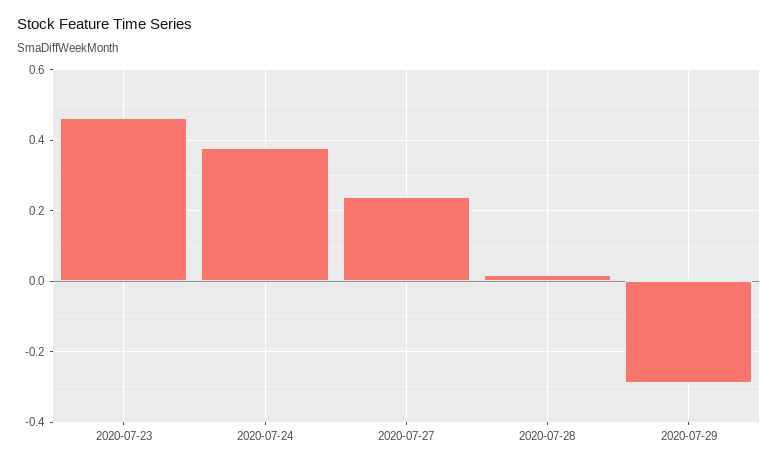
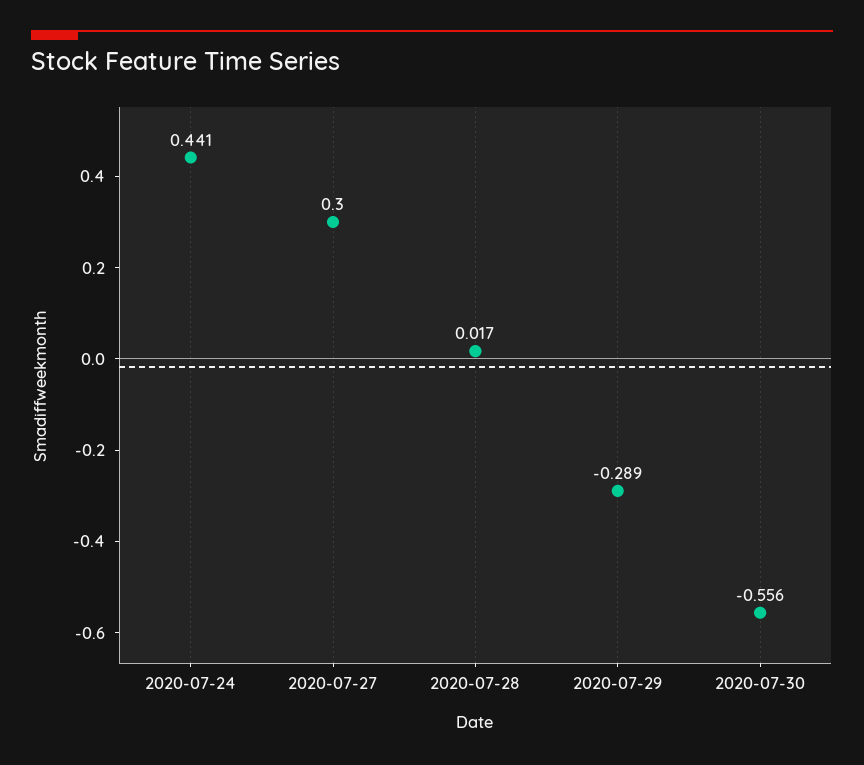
2020-07-23: 0.46 -> none
2020-07-24: 0.38 -> 0.441
2020-07-27: 0.24 -> 0.3
2020-07-30: none -> -0.556

